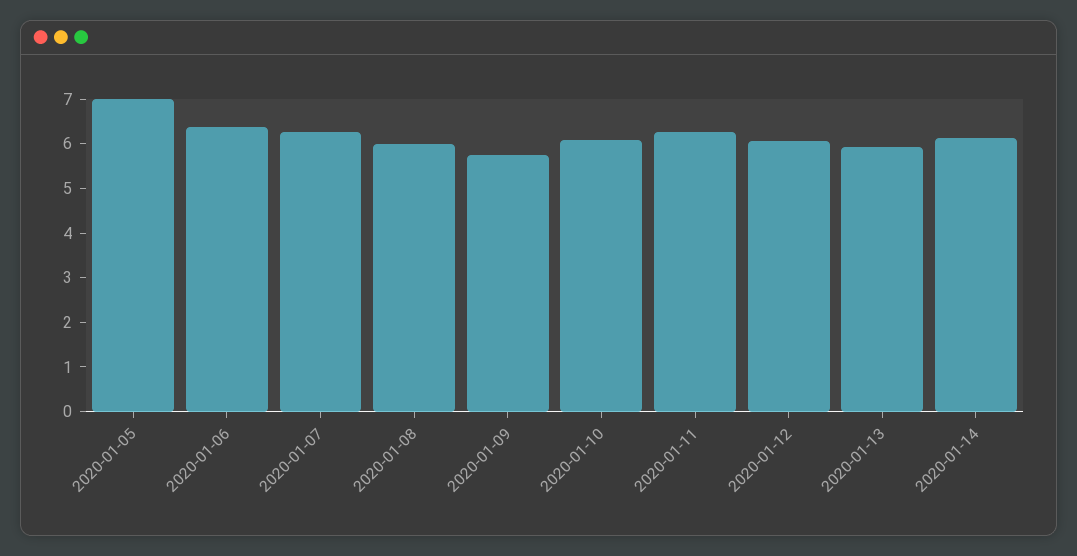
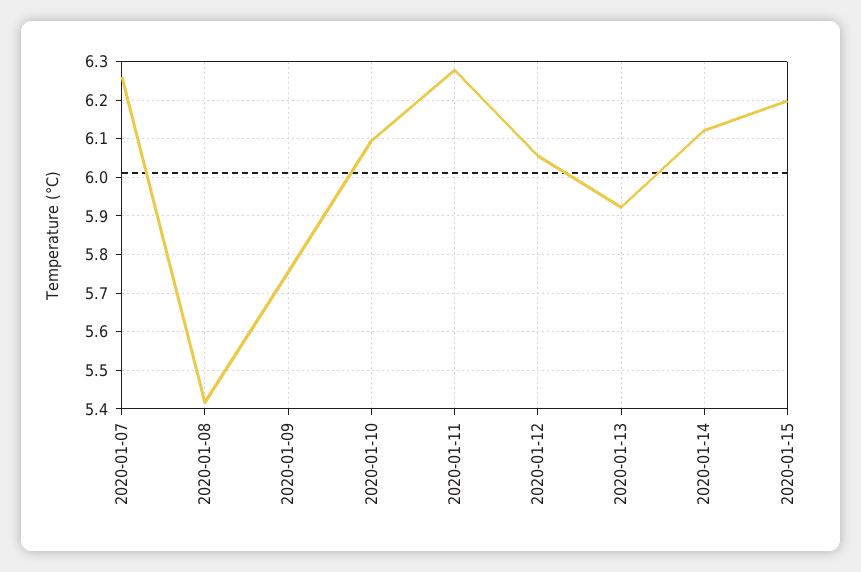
2020-01-05: 7 -> none
2020-01-06: 6.4 -> none
2020-01-08: 6 -> 5.42
2020-01-15: none -> 6.2

